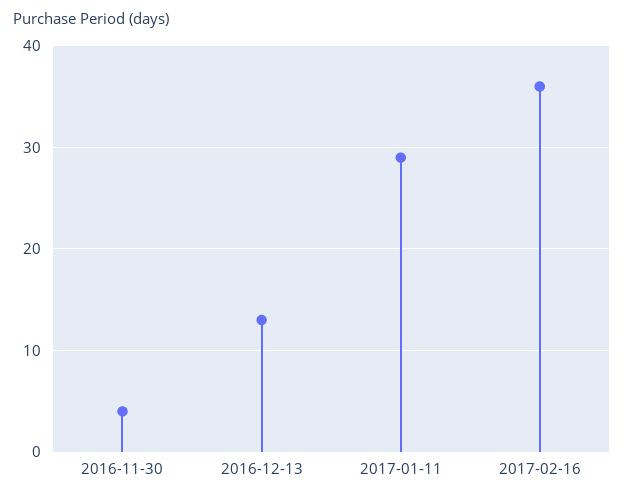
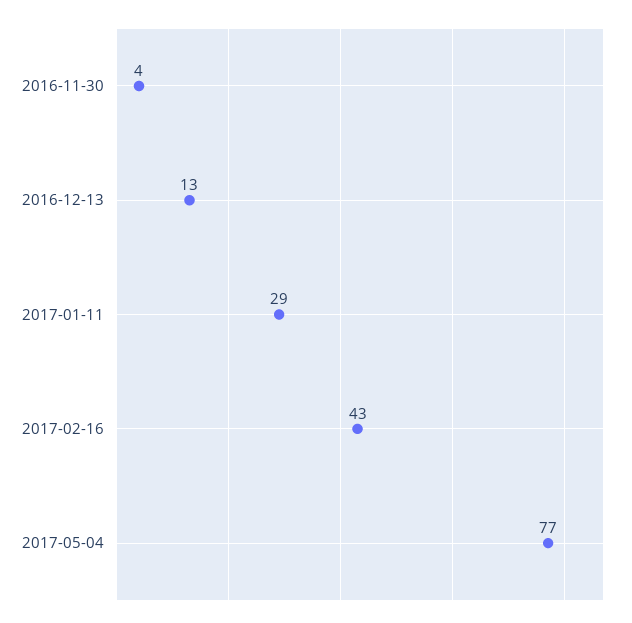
2017-02-16: 36 -> 43
2017-05-04: none -> 77

